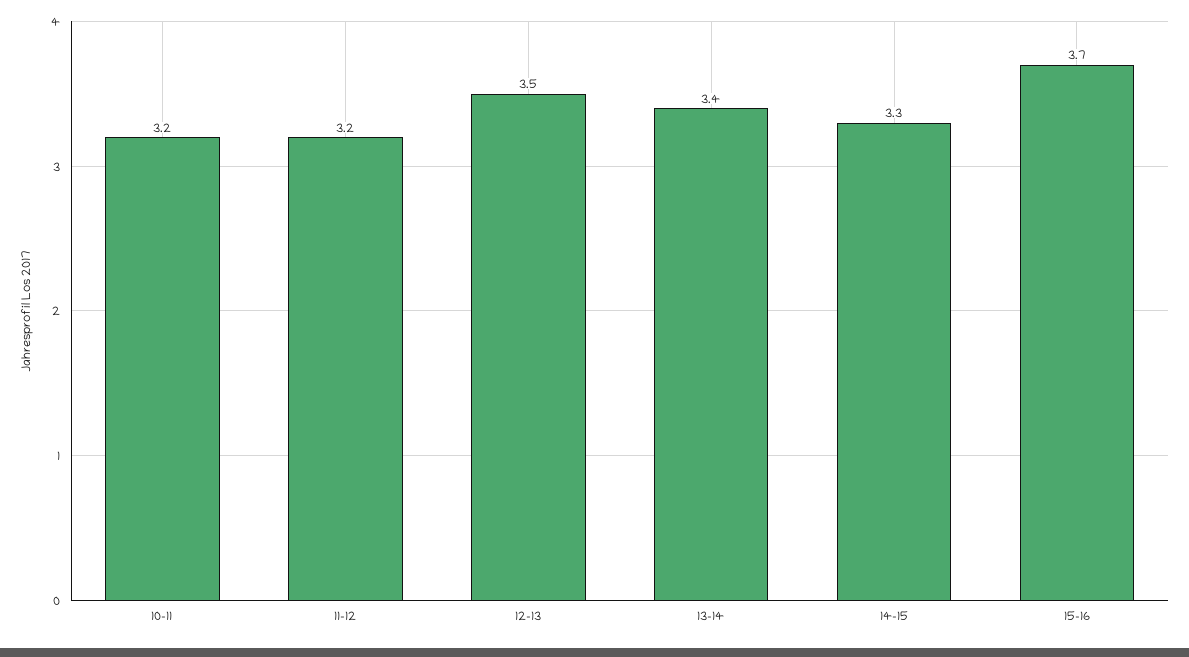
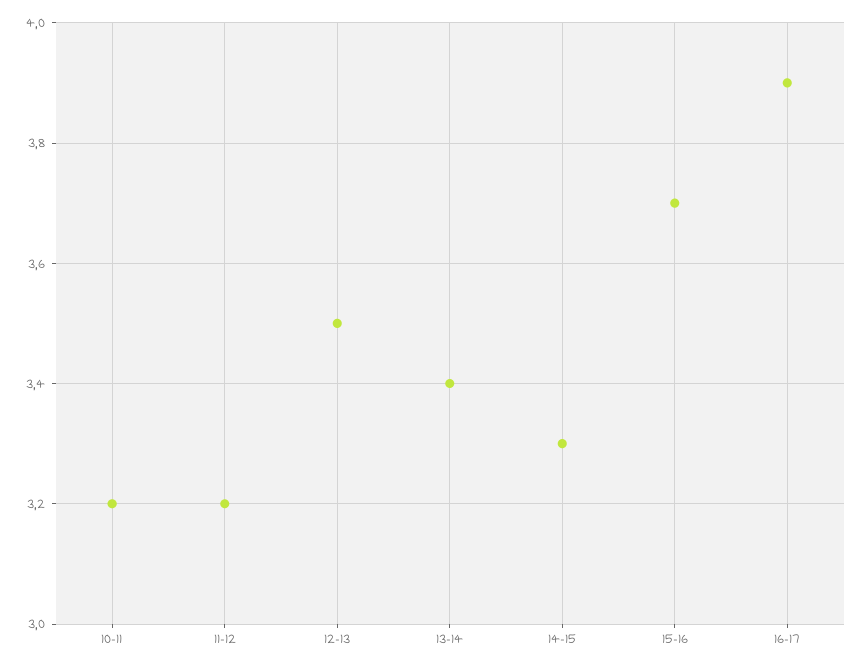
16-17: none -> 3.9

